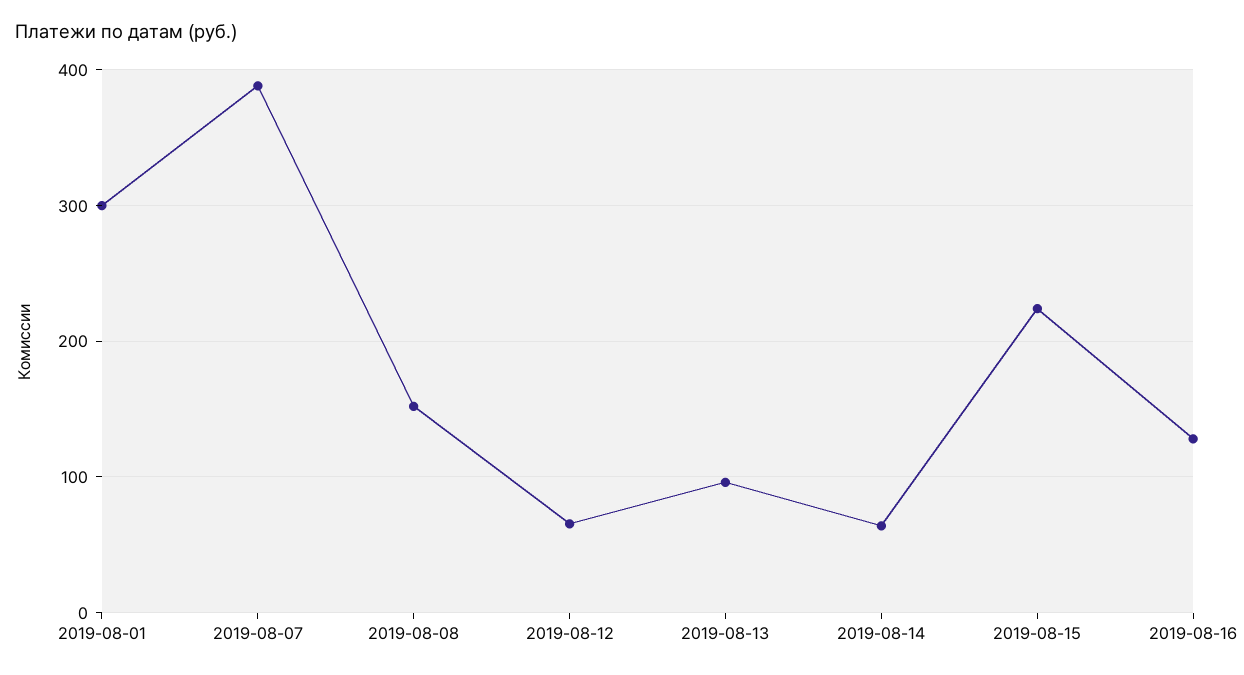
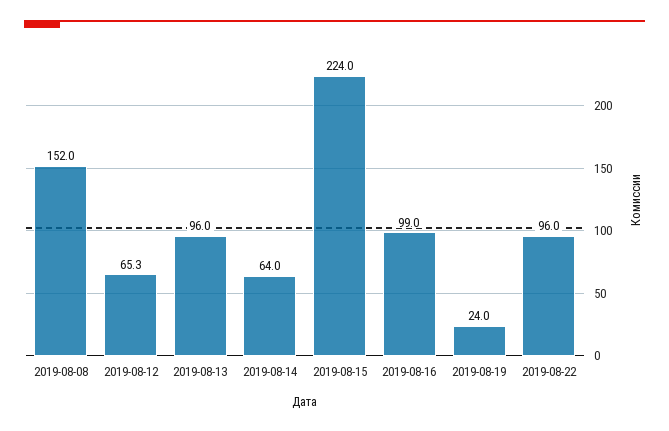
2019-08-01: 300 -> none
2019-08-07: 390 -> none
2019-08-16: 130 -> 99
2019-08-19: none -> 24
2019-08-22: none -> 96

